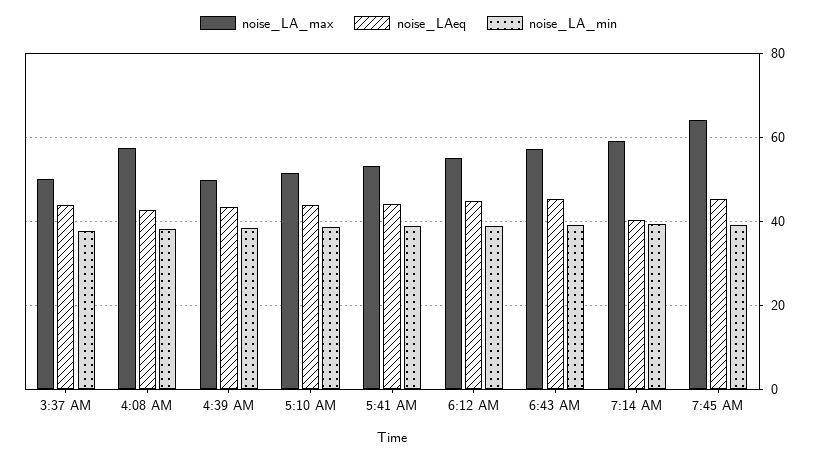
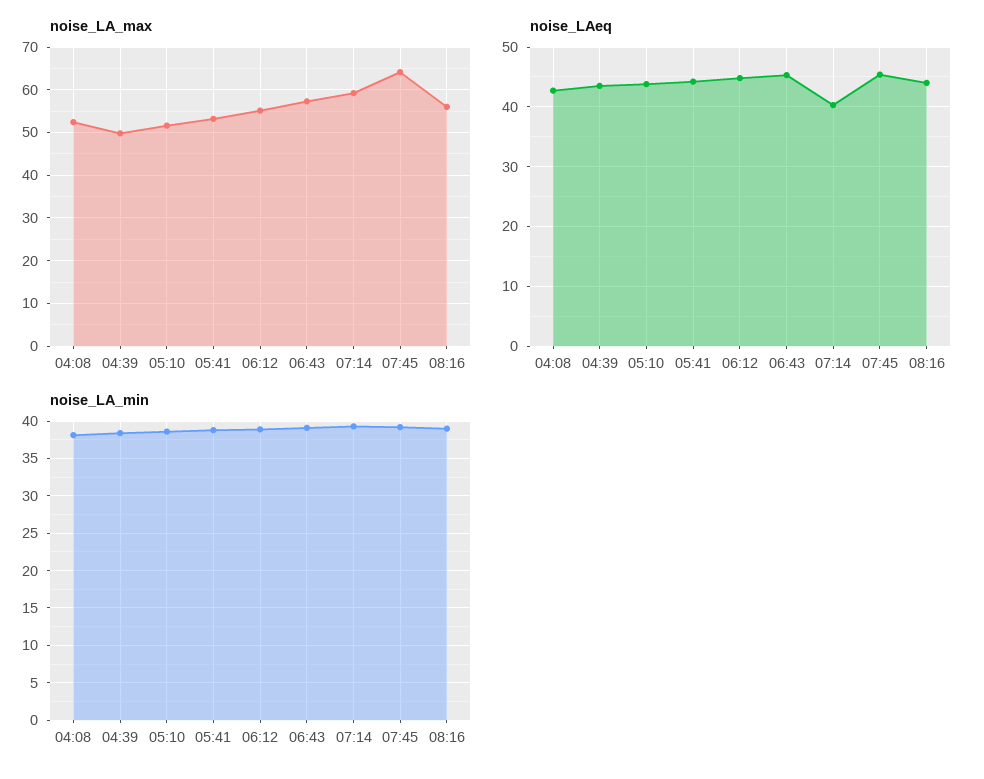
noise_LA_max, 3:37 AM: 50 -> none
noise_LAeq, 3:37 AM: 44 -> none
noise_LA_min, 3:37 AM: 38 -> none
noise_LA_max, 4:08 AM: 58 -> 52
noise_LA_max, 08:16: none -> 56
noise_LAeq, 08:16: none -> 44
noise_LA_min, 08:16: none -> 39

